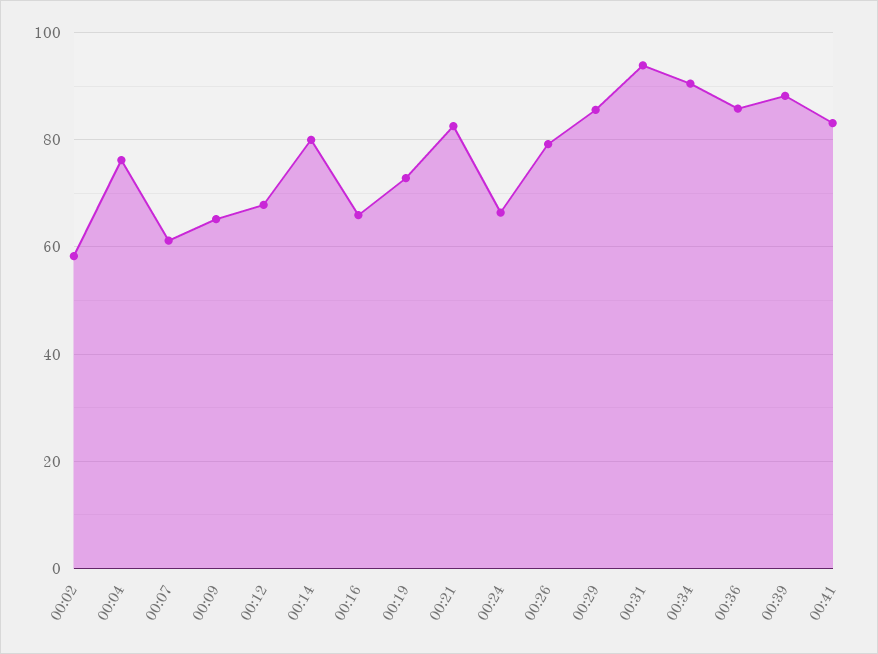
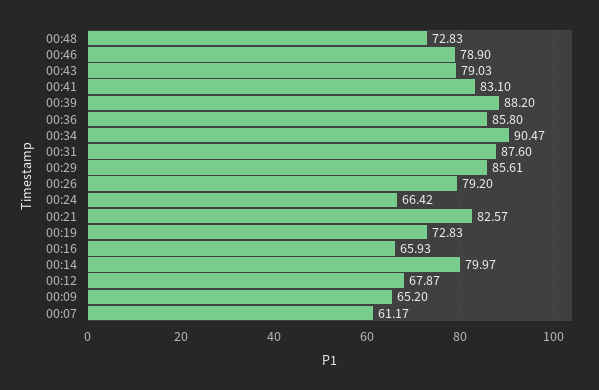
00:02: 58 -> none
00:04: 76 -> none
00:31: 94 -> 87.6
00:48: none -> 72.83
00:46: none -> 78.9
00:43: none -> 79.03

